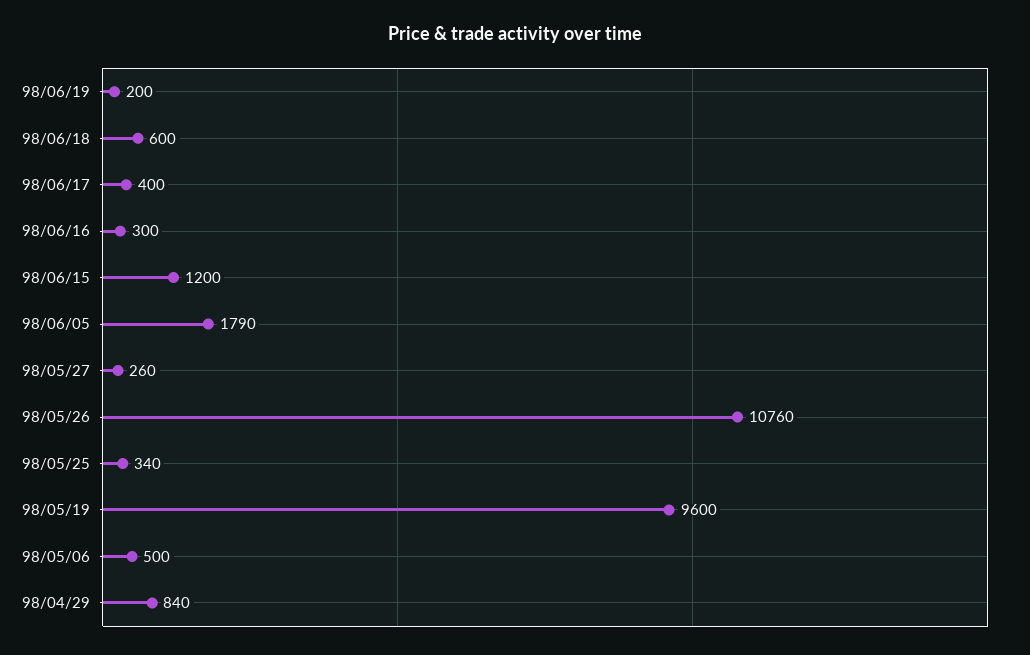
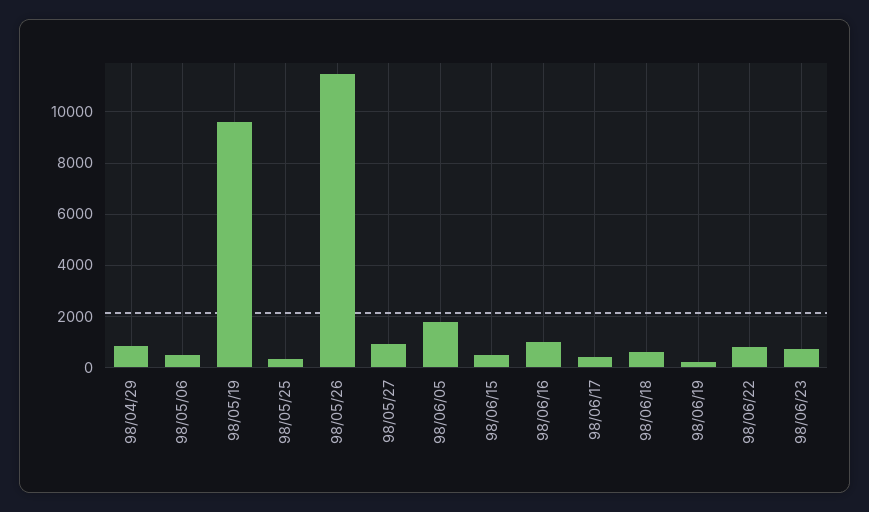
98/06/16: 300 -> 1000
98/06/15: 1200 -> 500
98/05/27: 260 -> 1000
98/05/26: 10760 -> 11500
98/06/22: none -> 750
98/06/23: none -> 750

